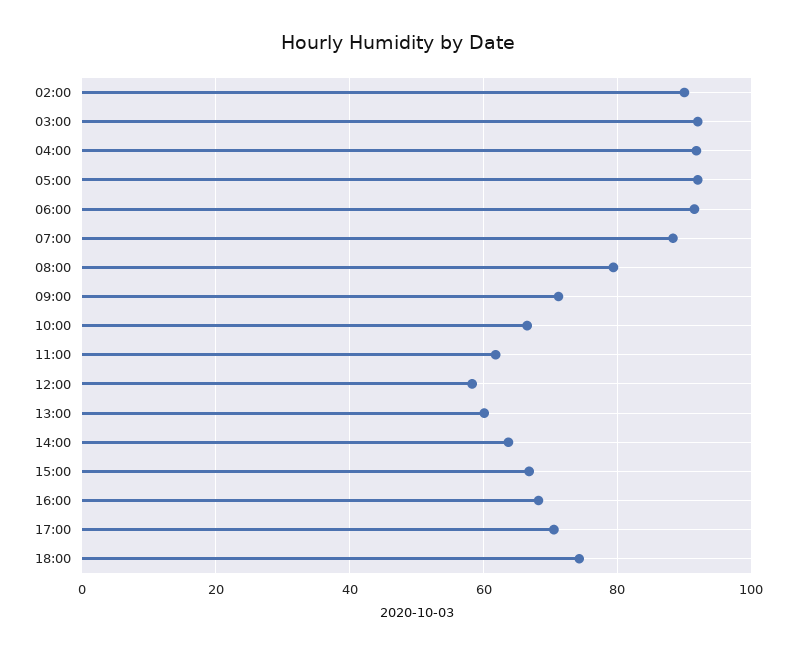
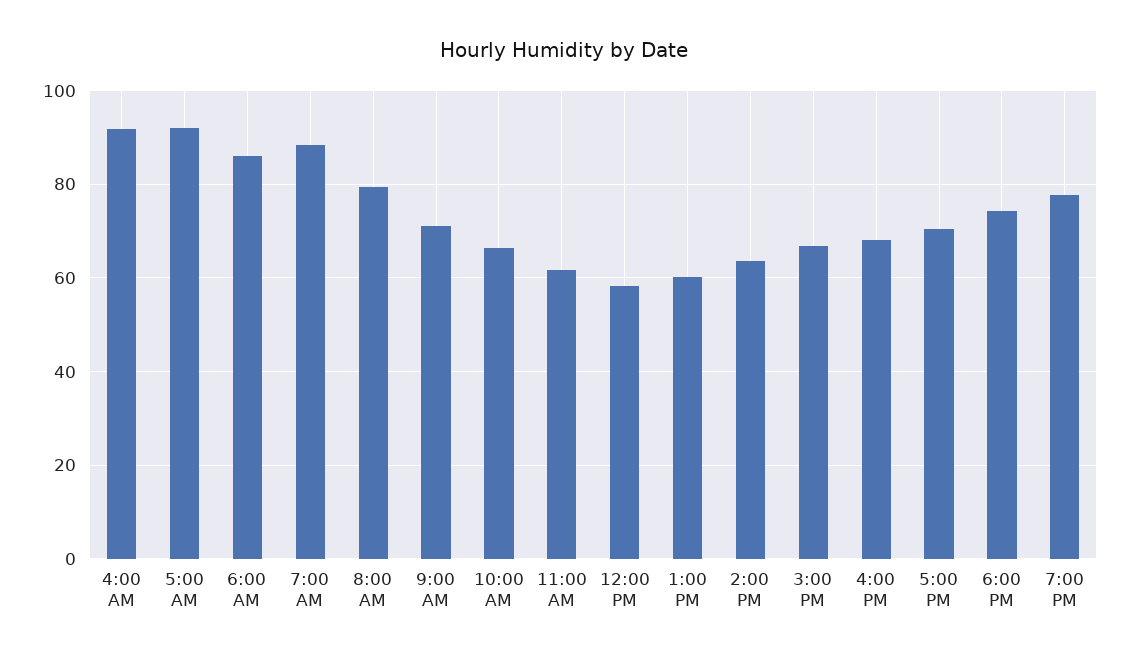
02:00: 90 -> none
03:00: 92 -> none
06:00: 92 -> 86
7:00 PM: none -> 78

